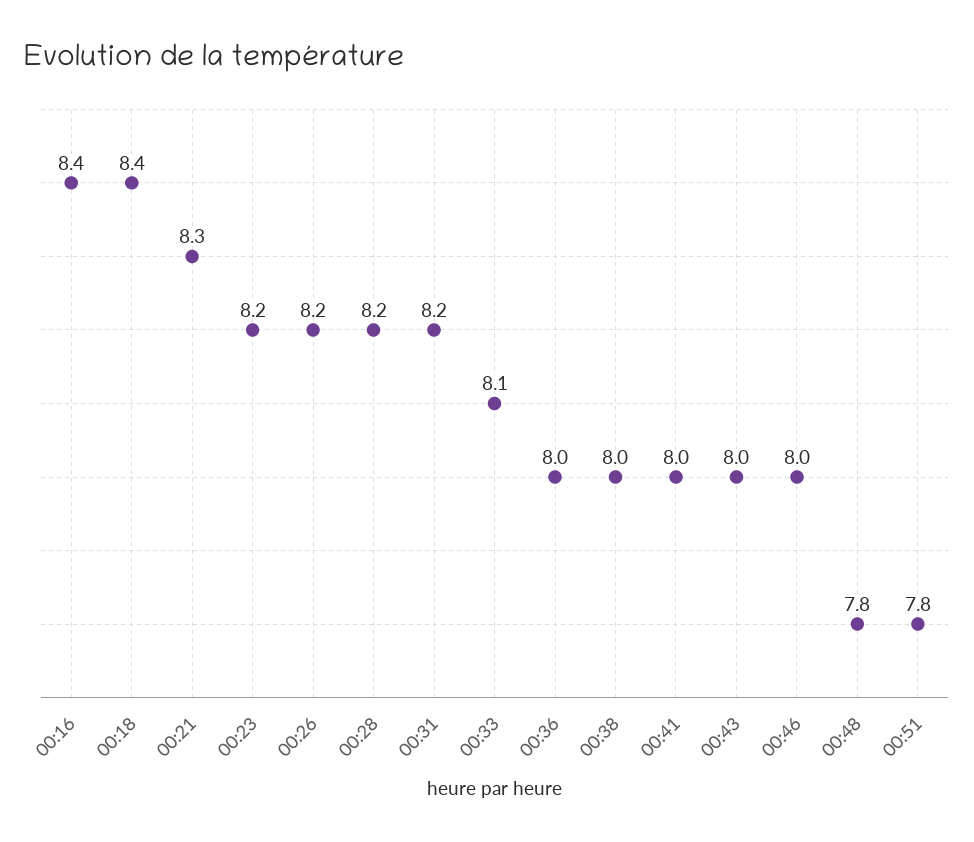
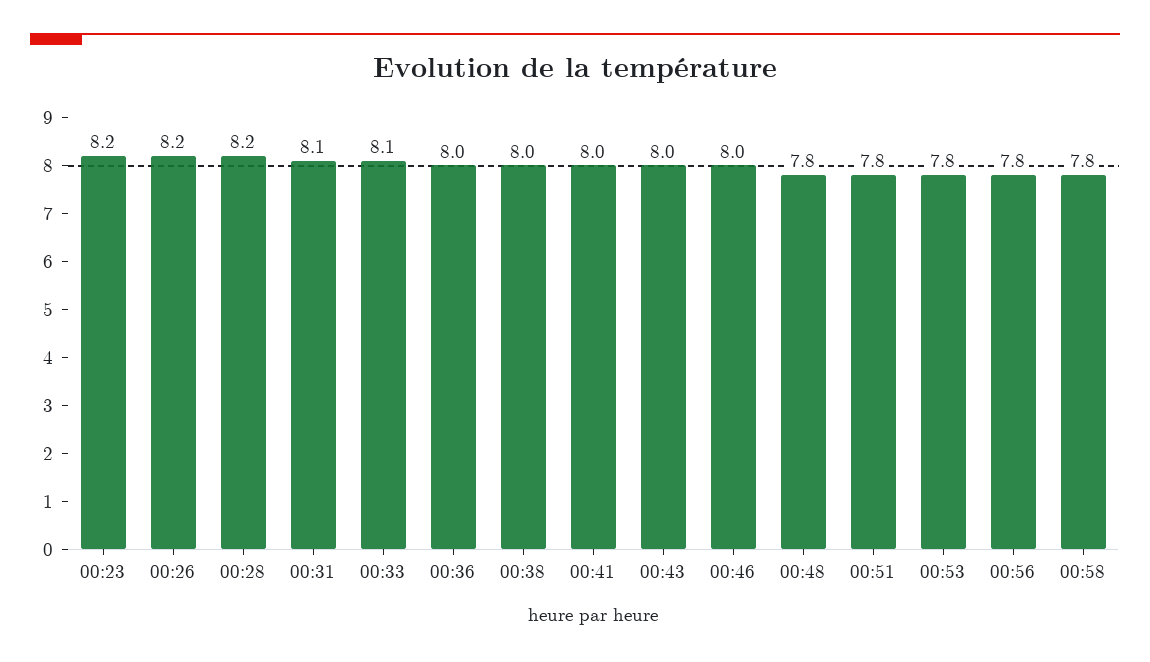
00:16: 8.4 -> none
00:18: 8.4 -> none
00:21: 8.3 -> none
00:31: 8.2 -> 8.1
00:53: none -> 7.8
00:56: none -> 7.8
00:58: none -> 7.8

